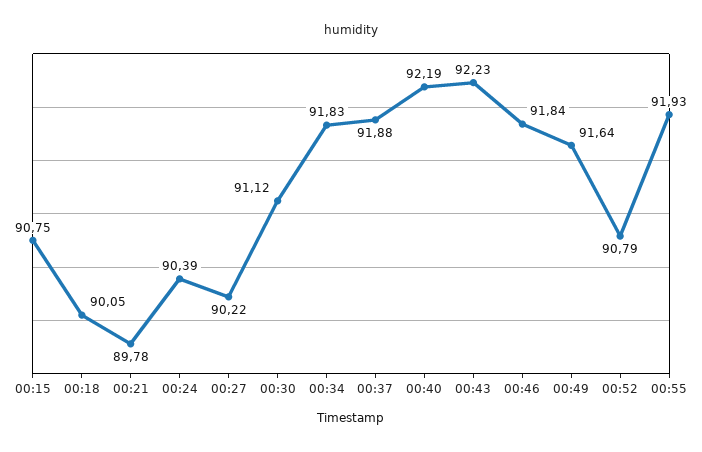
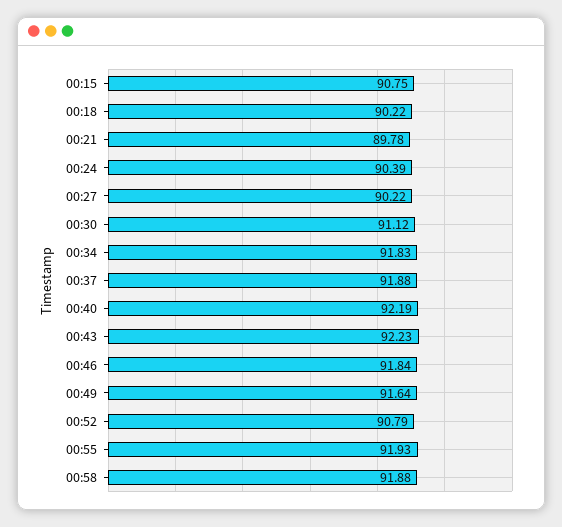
00:18: 90.05 -> 90.22
00:58: none -> 91.88

